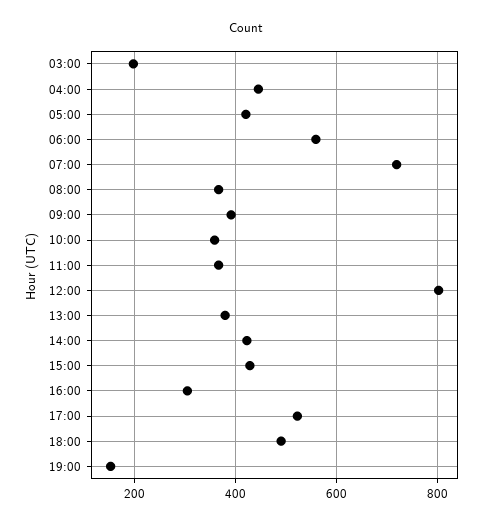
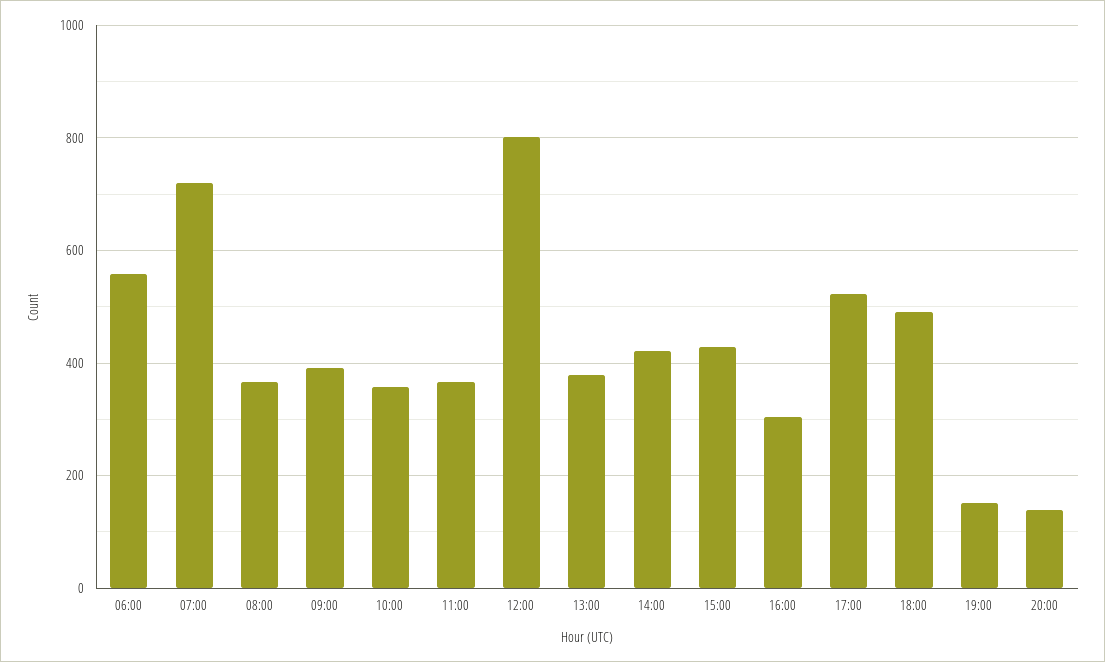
03:00: 200 -> none
04:00: 440 -> none
05:00: 420 -> none
20:00: none -> 140

